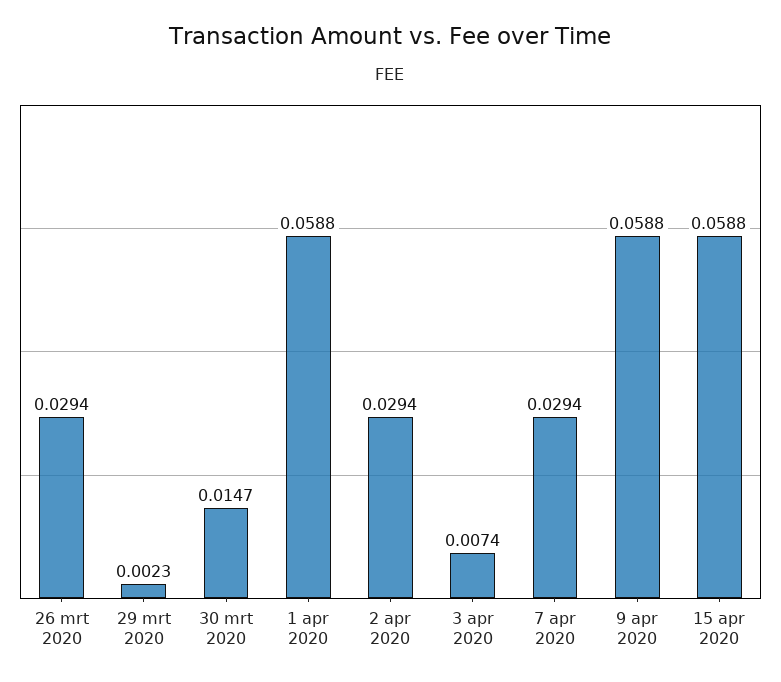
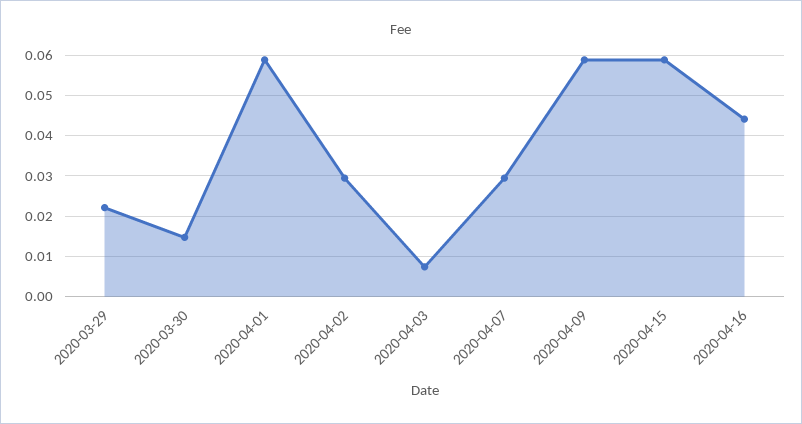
26 mrt 2020: 0.0294 -> none
29 mrt 2020: 0.0023 -> 0.022
2020-04-16: none -> 0.044

